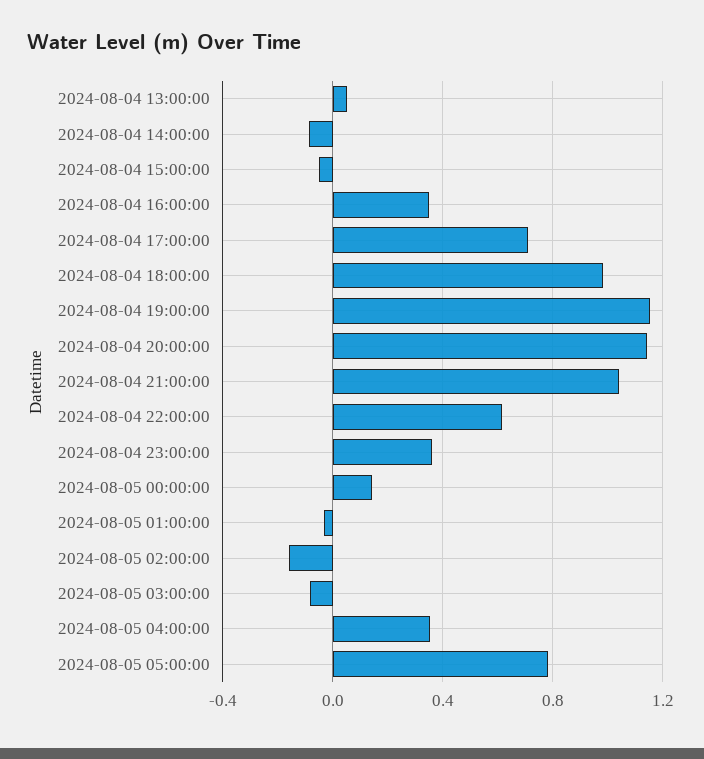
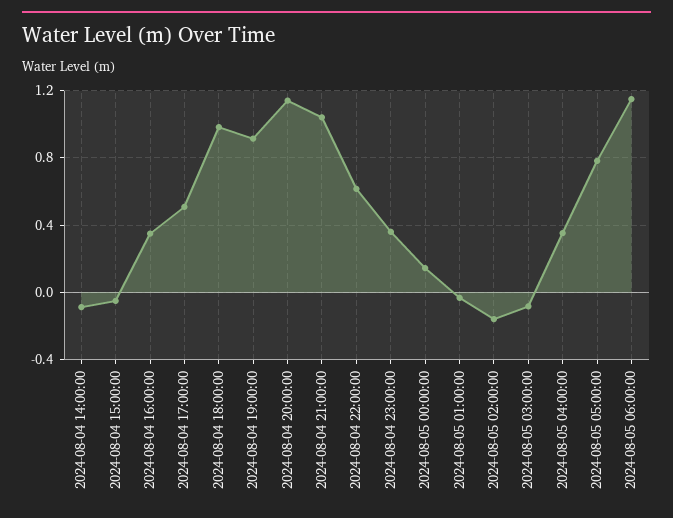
2024-08-04 13:00:00: 0.05 -> none
2024-08-04 17:00:00: 0.7 -> 0.5
2024-08-04 19:00:00: 1.15 -> 0.9
2024-08-05 06:00:00: none -> 1.15

